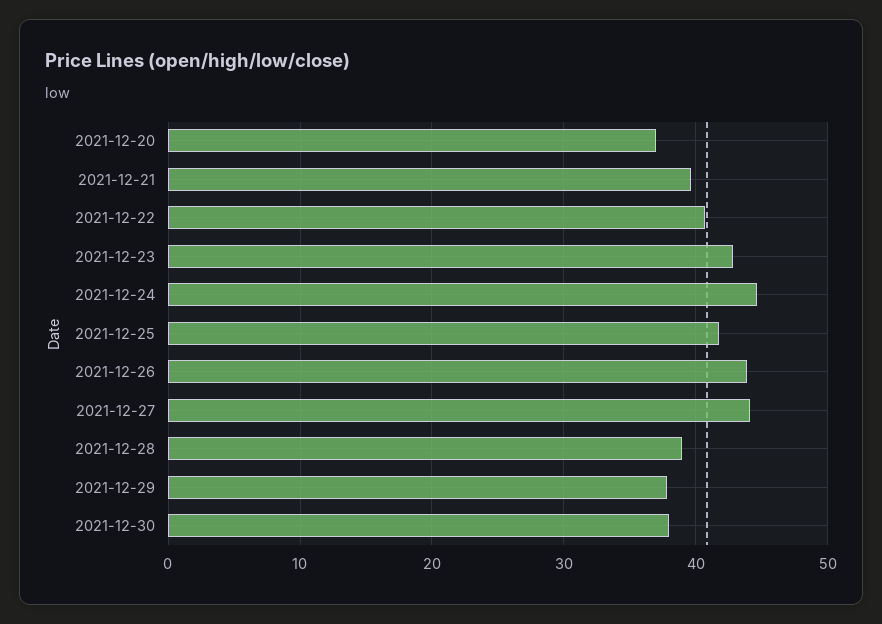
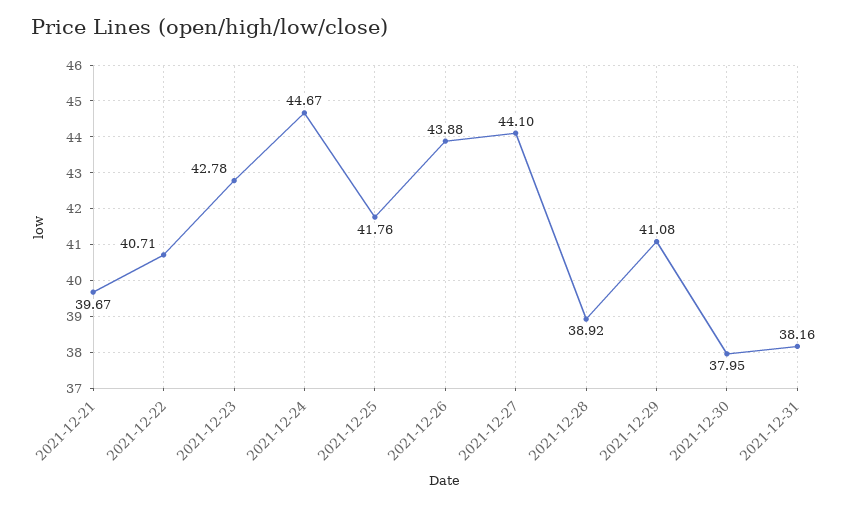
2021-12-20: 37 -> none
2021-12-29: 38 -> 41.08
2021-12-31: none -> 38.16

